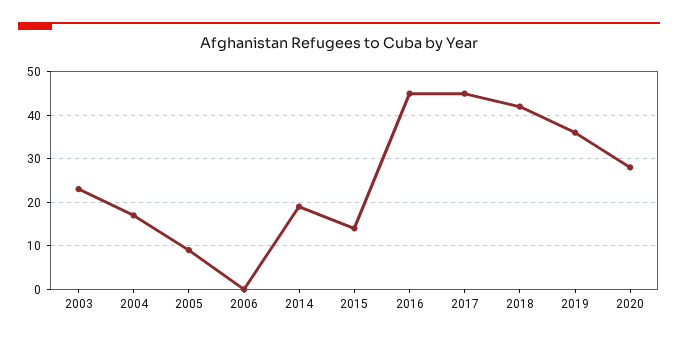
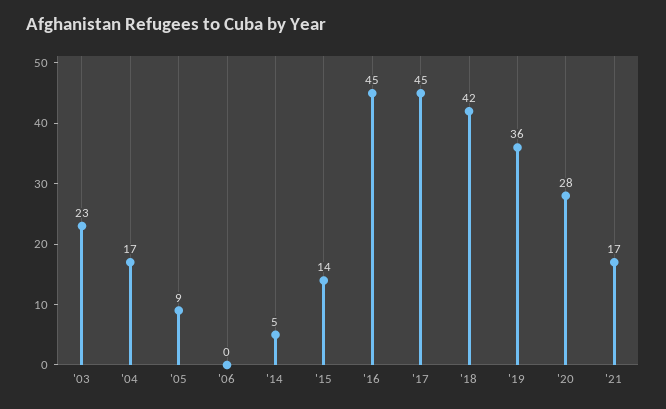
2014: 20 -> 5
'21: none -> 17

